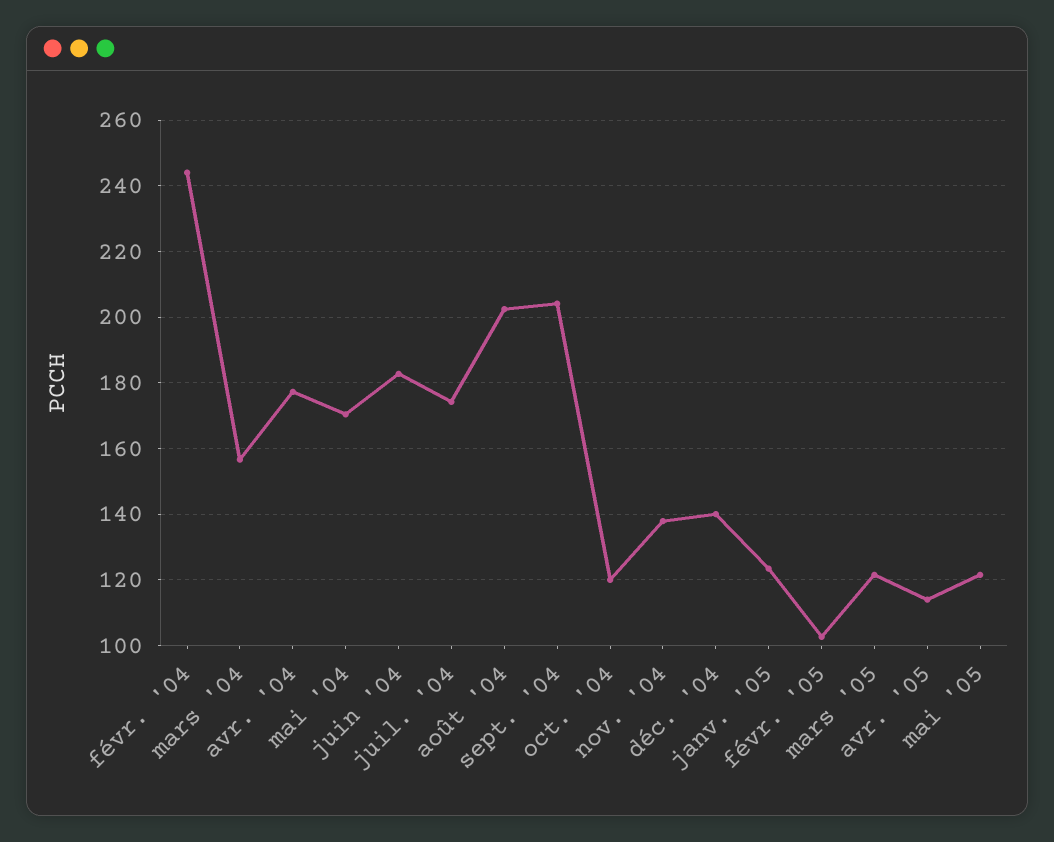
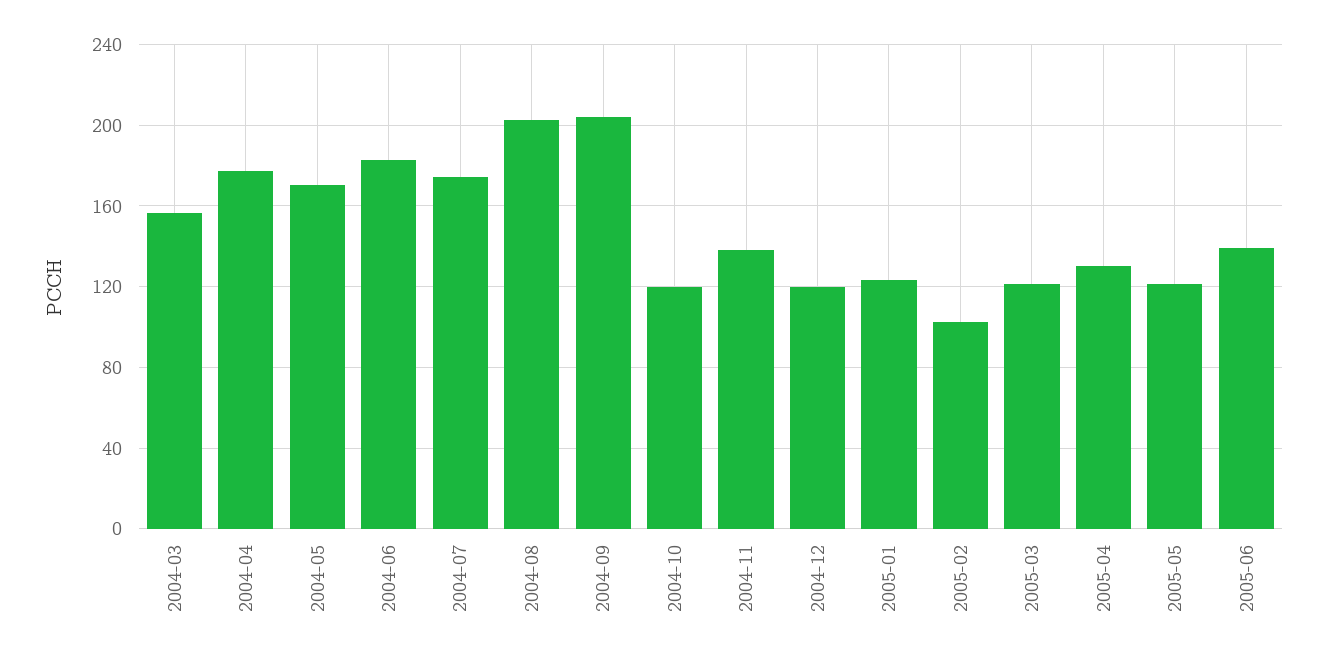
févr. '04: 244 -> none
déc. '04: 140 -> 120
avr. '05: 114 -> 130
2005-06: none -> 140

